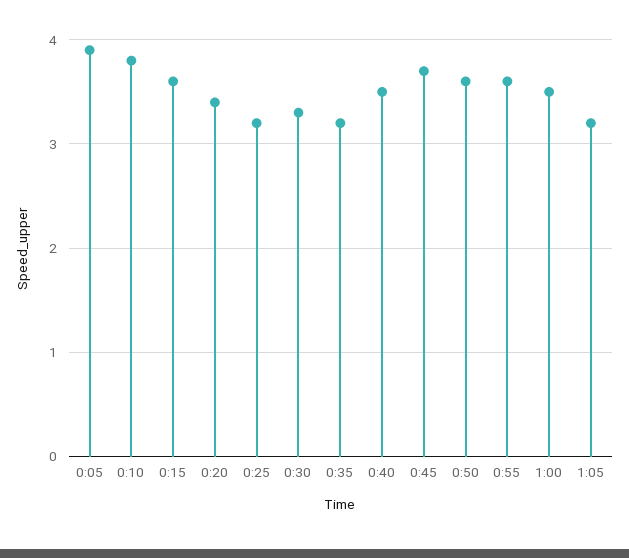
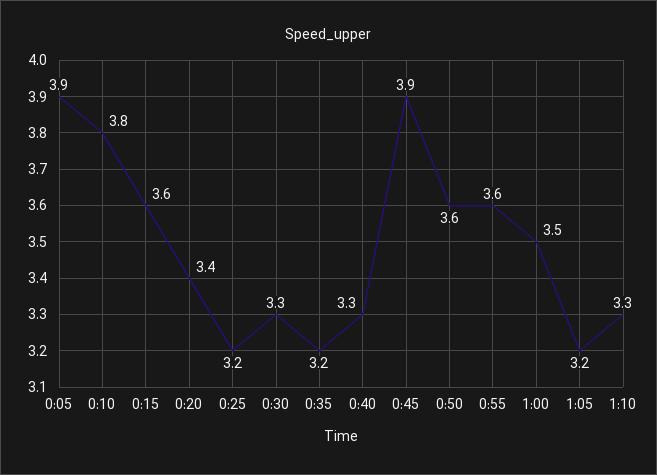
0:40: 3.5 -> 3.3
0:45: 3.7 -> 3.9
1:10: none -> 3.3

